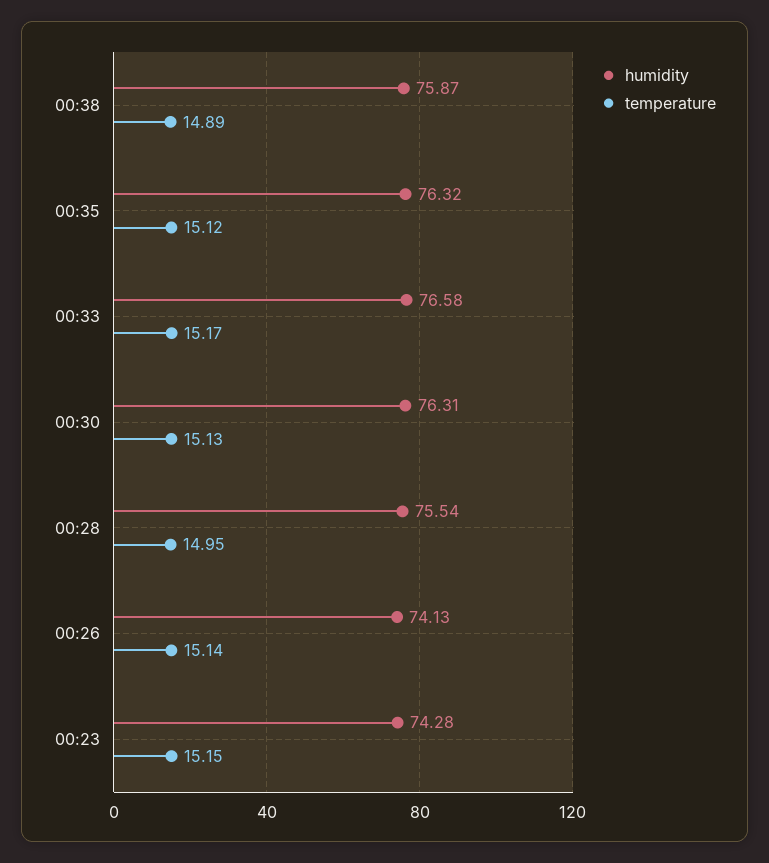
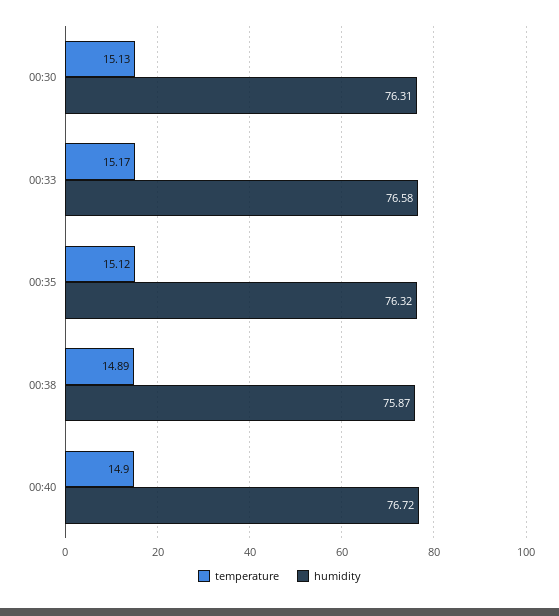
humidity, 00:28: 75.54 -> none
temperature, 00:28: 14.95 -> none
humidity, 00:26: 74.13 -> none
temperature, 00:26: 15.14 -> none
humidity, 00:23: 74.28 -> none
temperature, 00:23: 15.15 -> none
temperature, 00:40: none -> 14.9
humidity, 00:40: none -> 76.72

